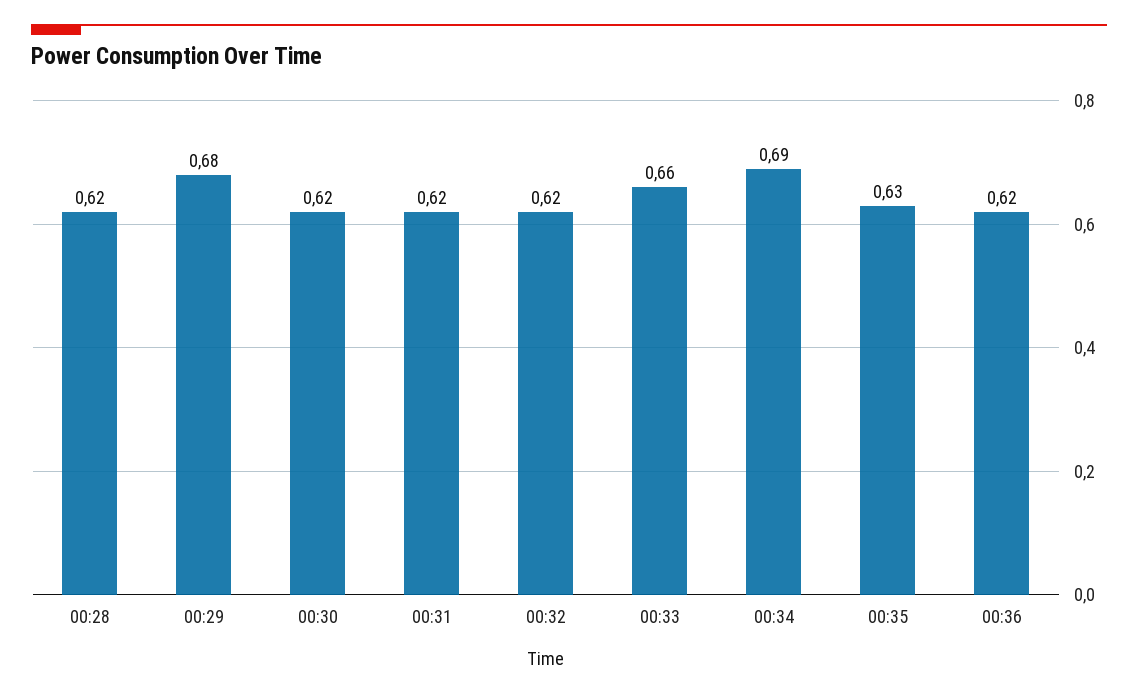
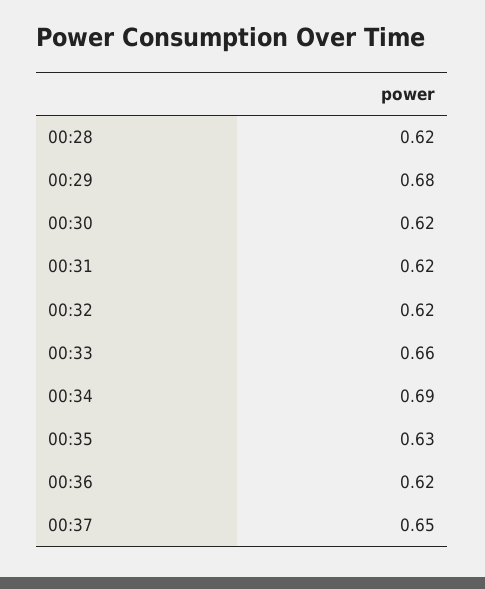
00:37: none -> 0.65

